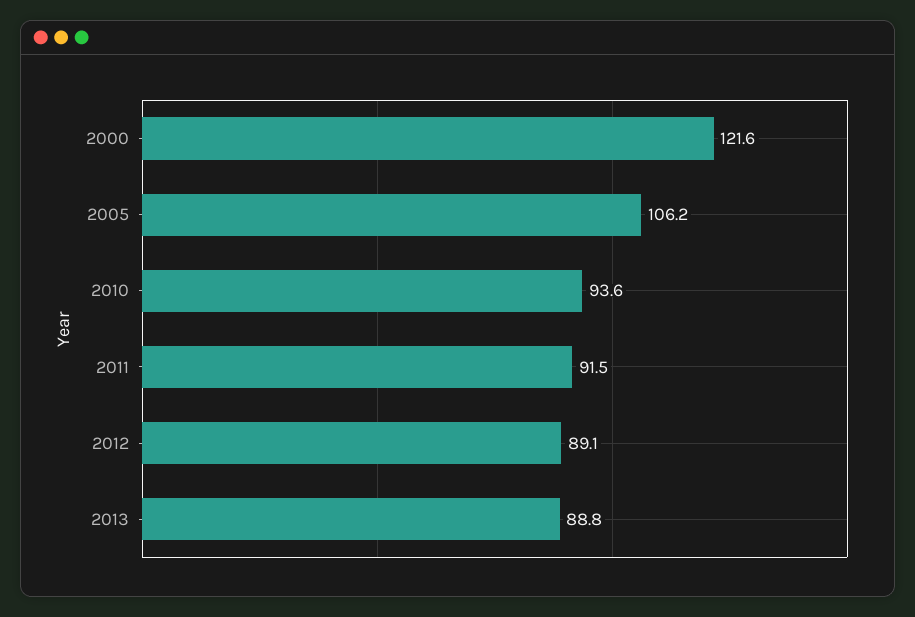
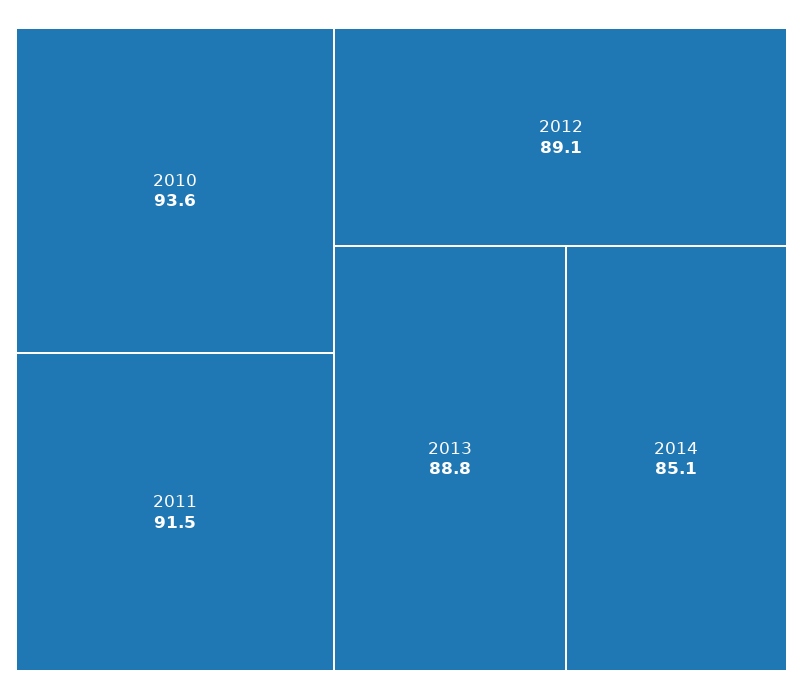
2000: 121.6 -> none
2005: 106.2 -> none
2014: none -> 85.1

